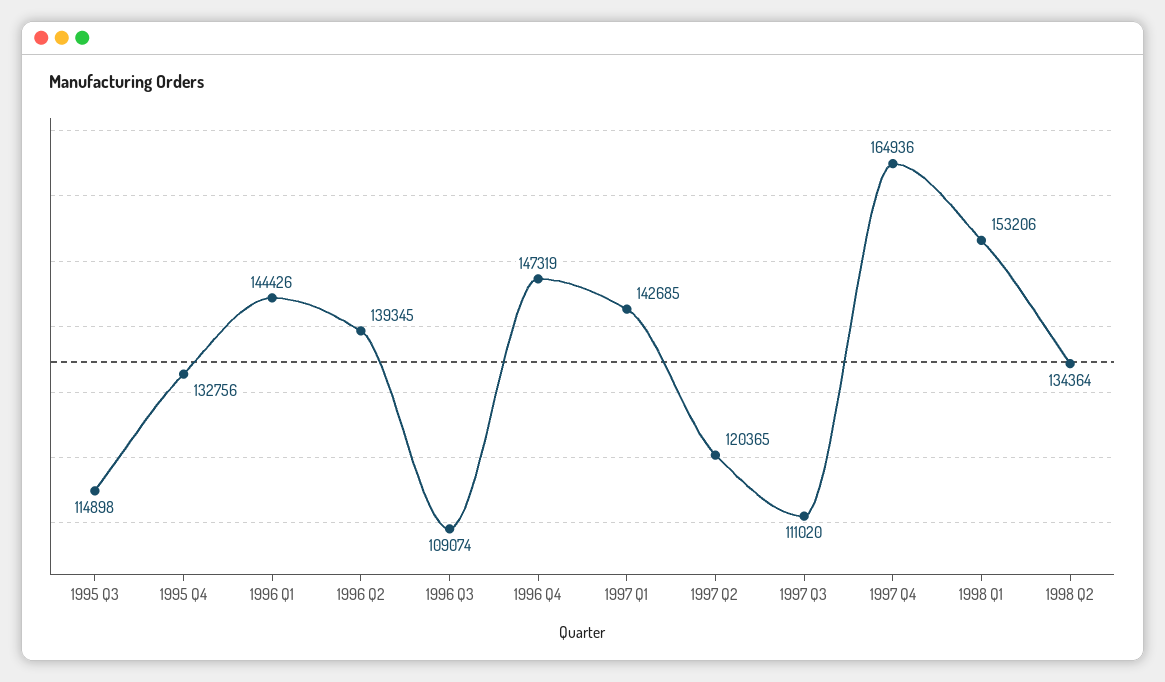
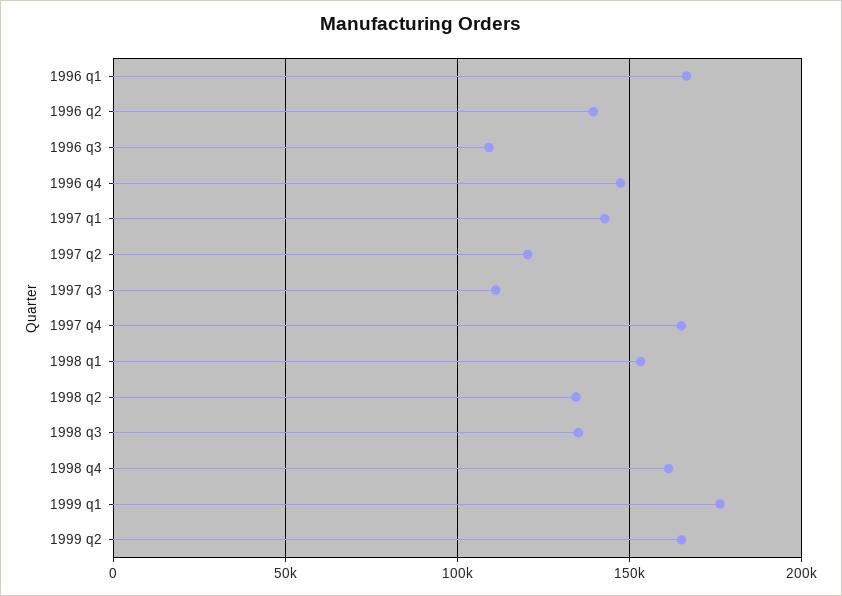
1995 Q3: 114898 -> none
1995 Q4: 132756 -> none
1996 Q1: 144426 -> 165000
1998 q3: none -> 135000
1998 q4: none -> 160000
1999 q1: none -> 175000
1999 q2: none -> 165000

